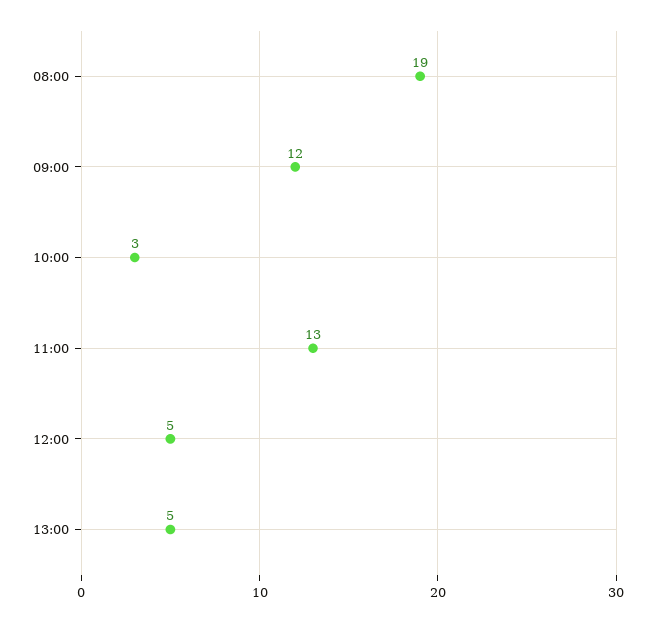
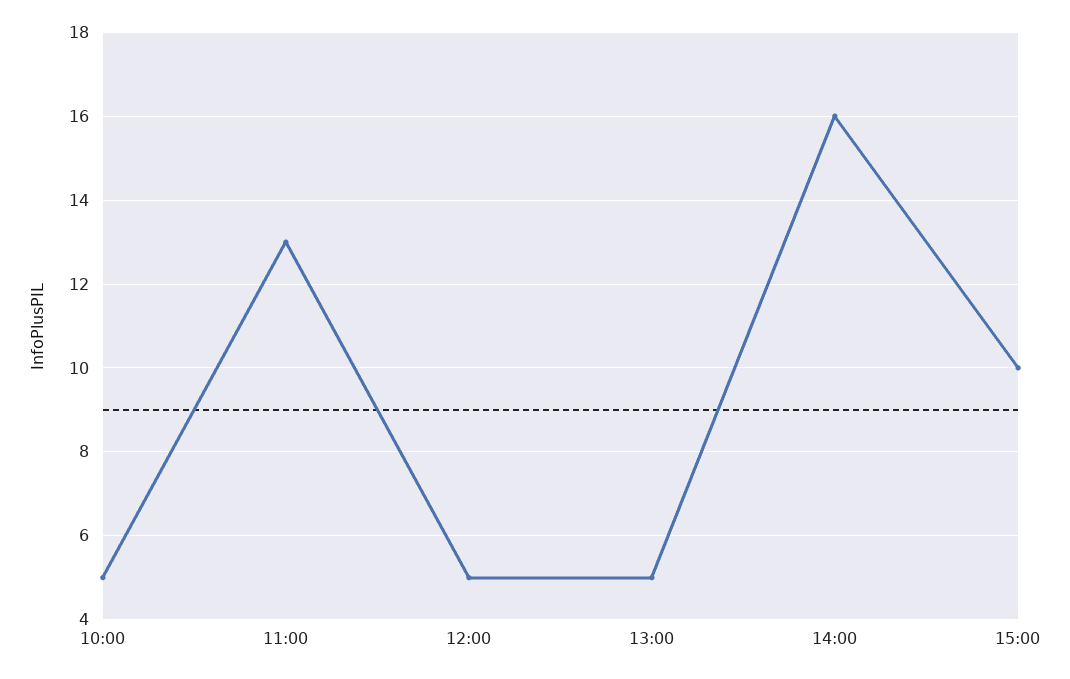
08:00: 19 -> none
09:00: 12 -> none
10:00: 3 -> 5
14:00: none -> 16
15:00: none -> 10

